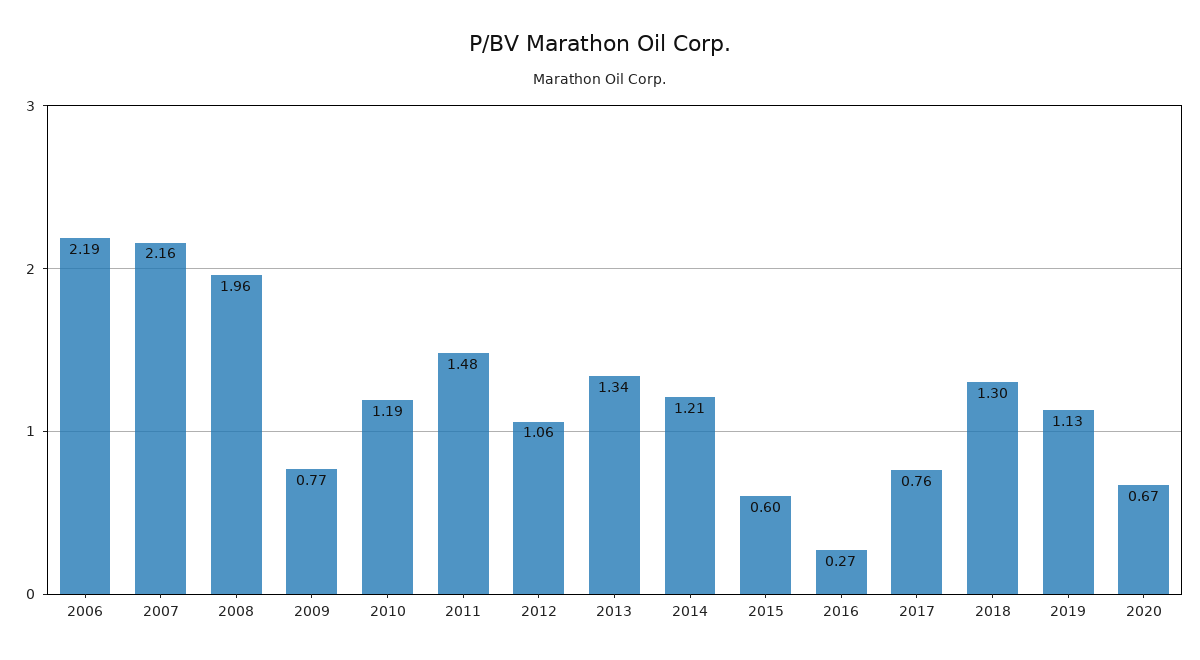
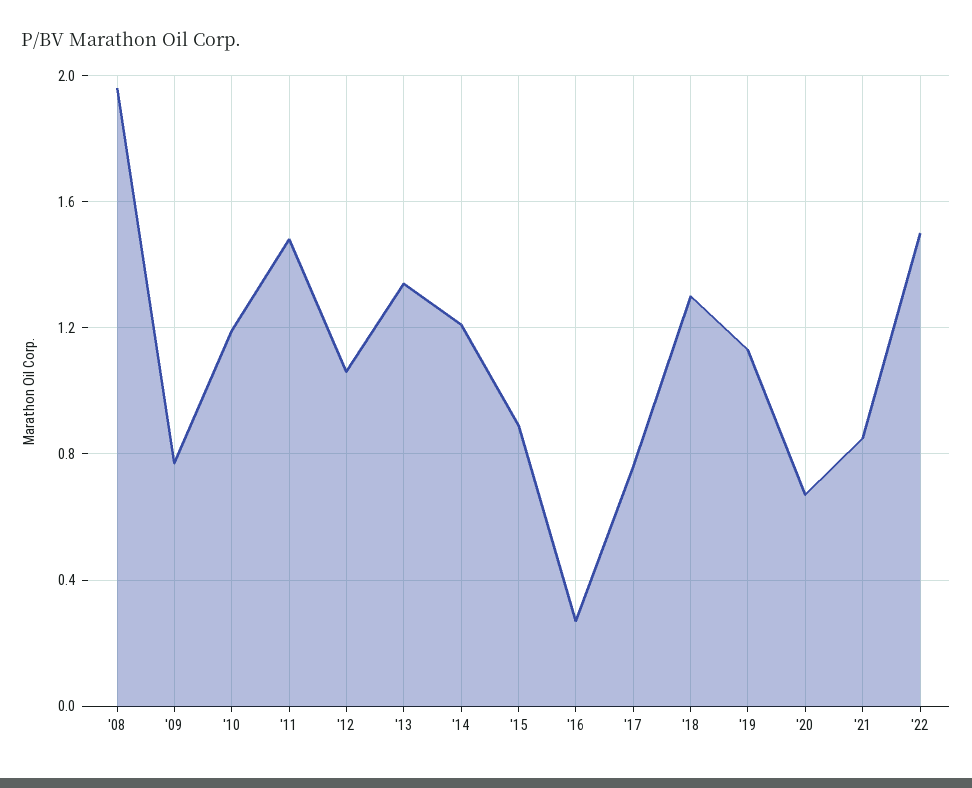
2006: 2.19 -> none
2007: 2.16 -> none
2015: 0.6 -> 0.9
'21: none -> 0.85
'22: none -> 1.5

